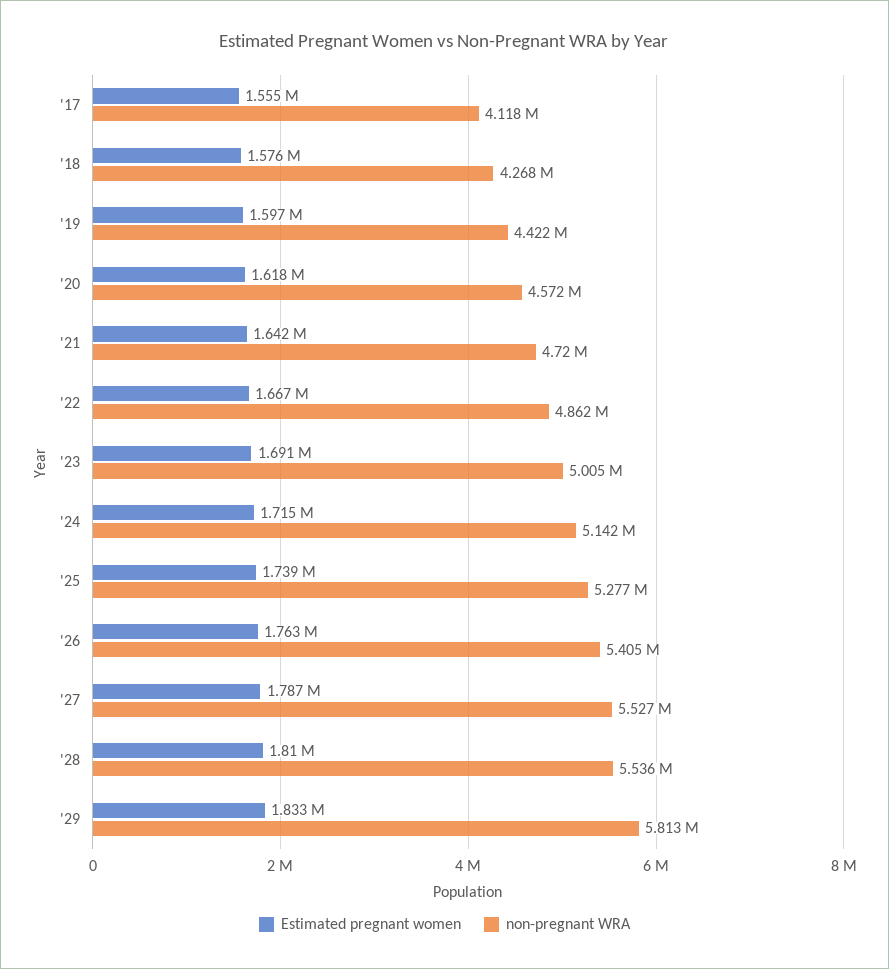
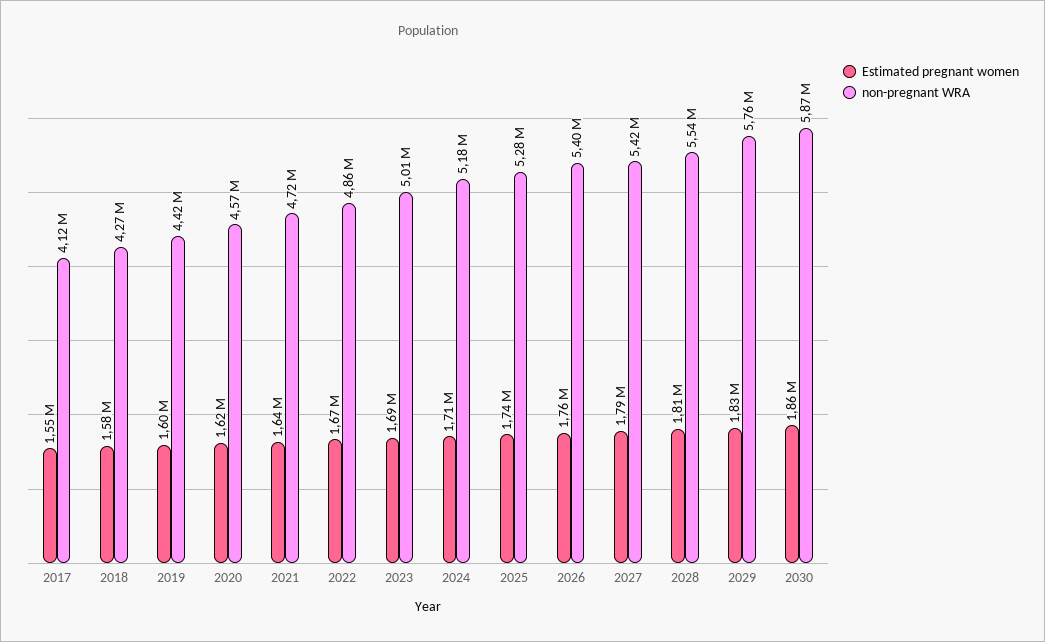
non-pregnant WRA, '24: 5142000 -> 5180000
non-pregnant WRA, '27: 5527000 -> 5420000
non-pregnant WRA, '29: 5813000 -> 5760000
Estimated pregnant women, 2030: none -> 1860000
non-pregnant WRA, 2030: none -> 5870000

